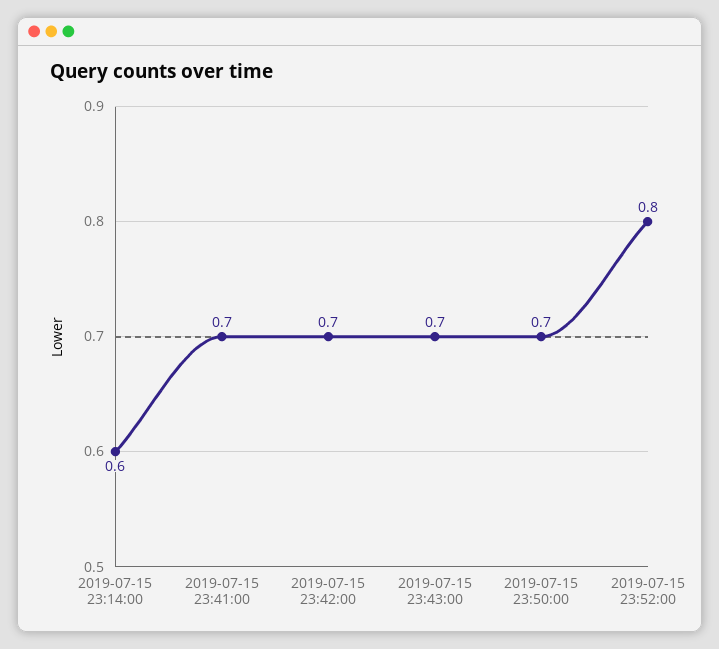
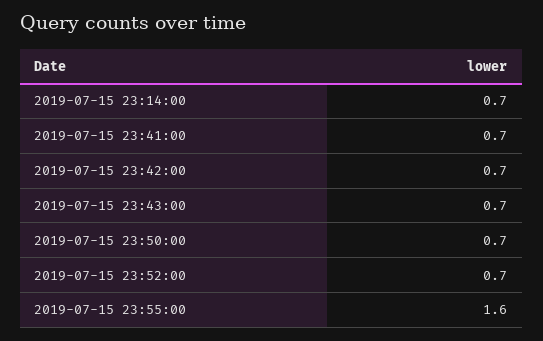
2019-07-15 23:14:00: 0.6 -> 0.7
2019-07-15 23:52:00: 0.8 -> 0.7
2019-07-15 23:55:00: none -> 1.6

